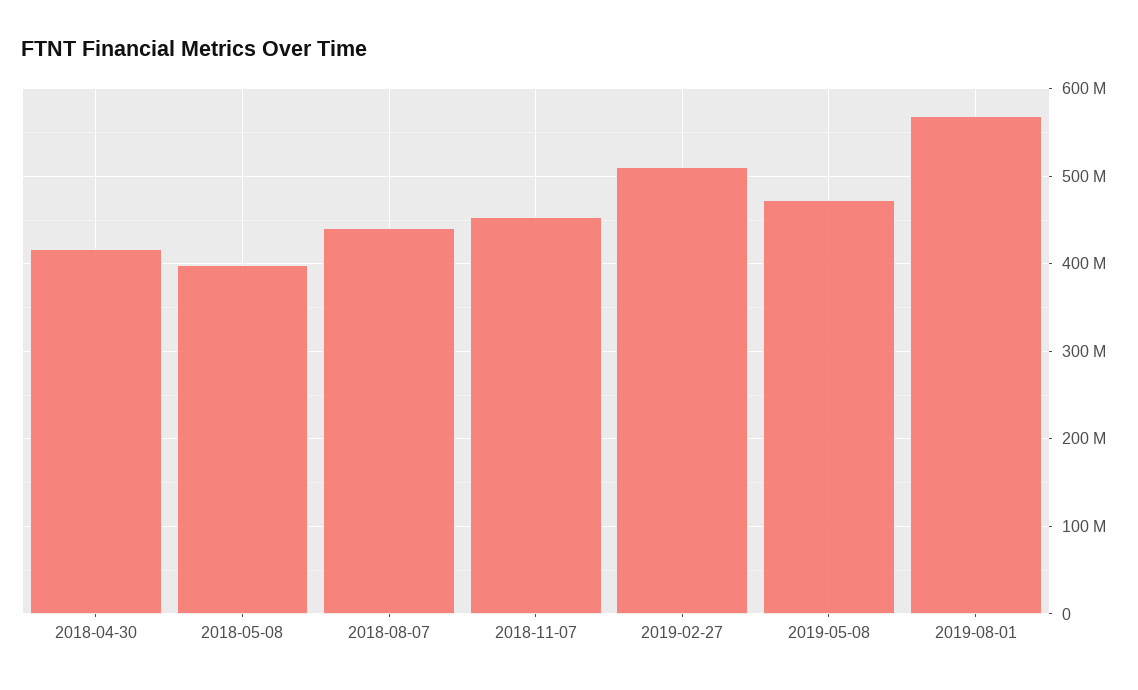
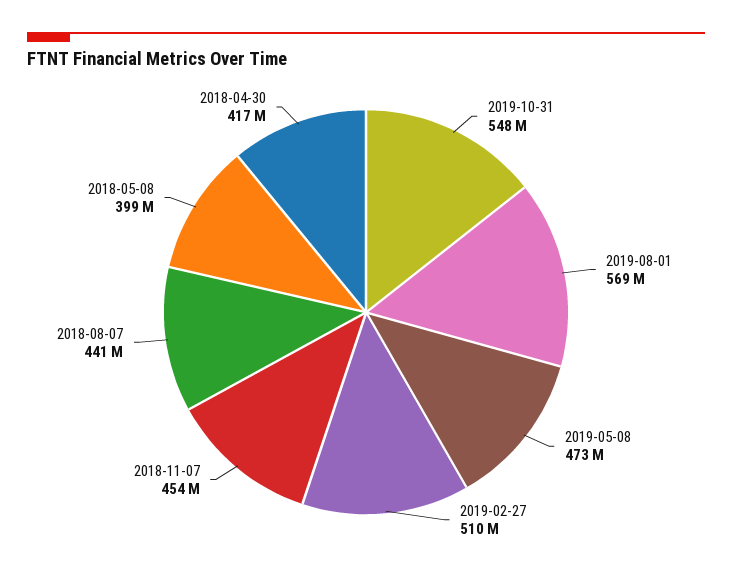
2019-10-31: none -> 548000000

